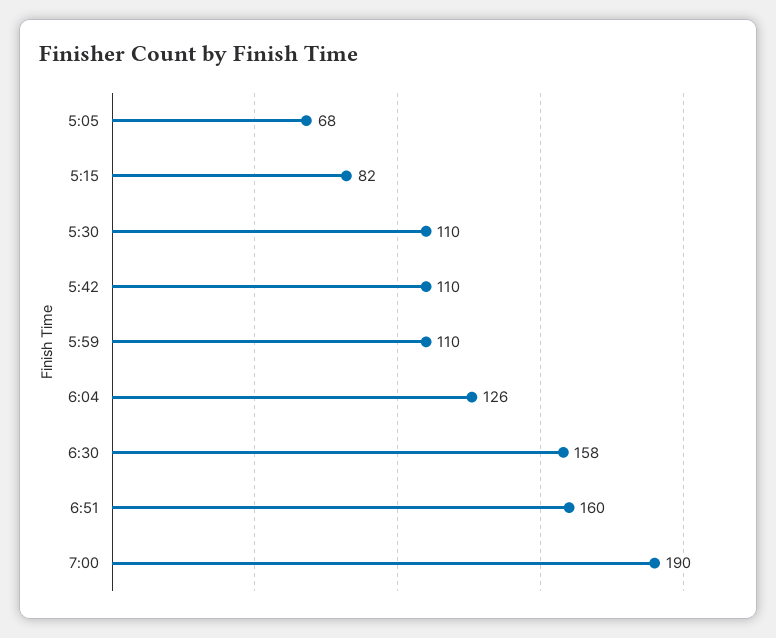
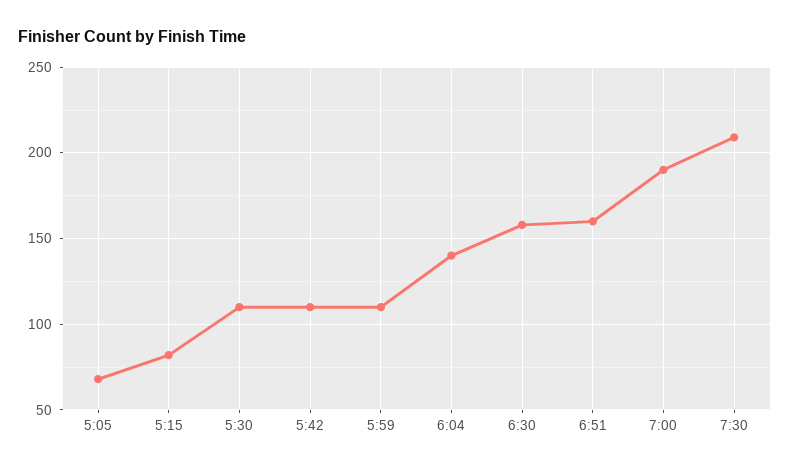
6:04: 126 -> 140
7:30: none -> 210

